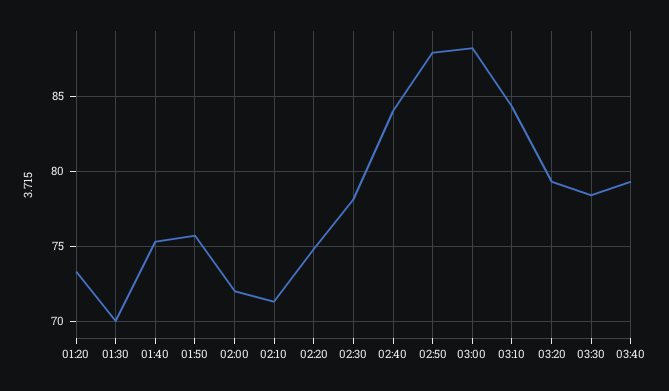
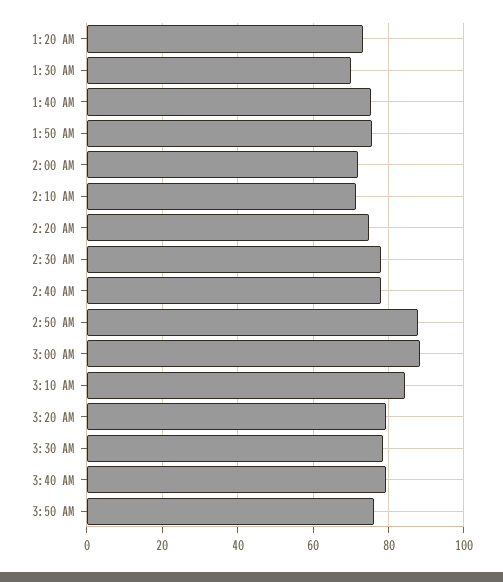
02:40: 84 -> 78
3:50 AM: none -> 76

